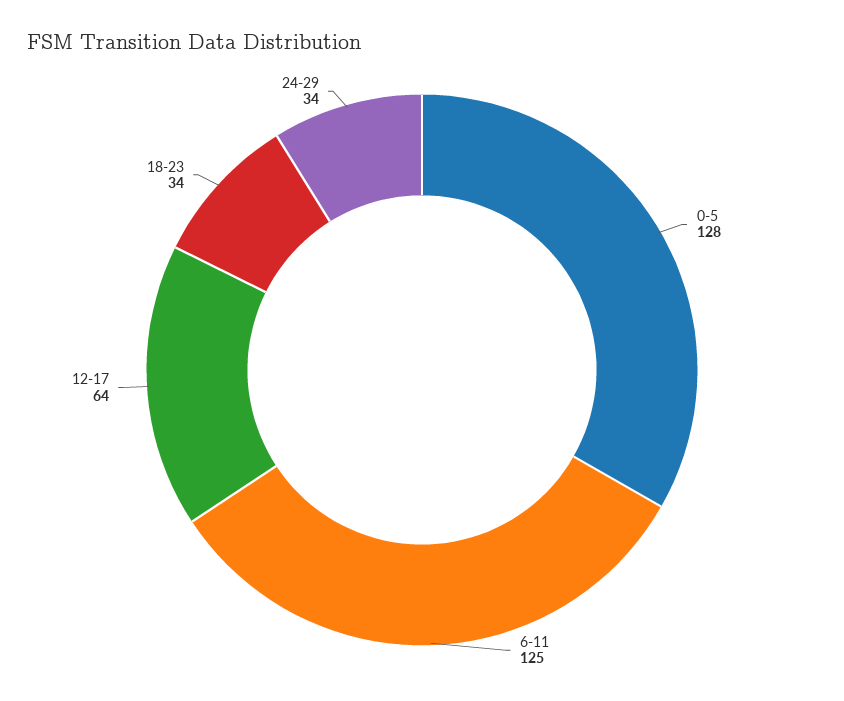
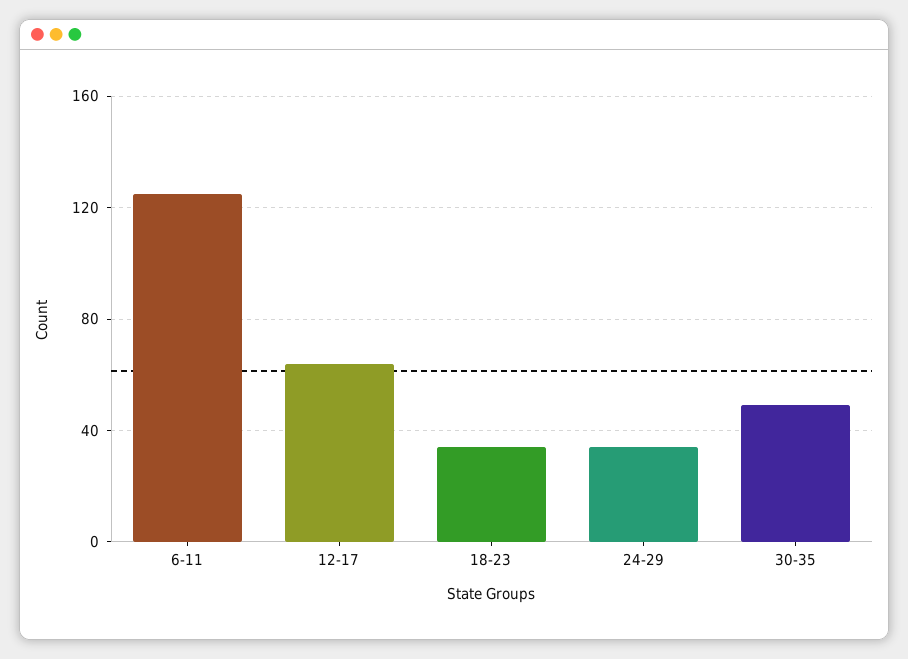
0-5: 128 -> none
30-35: none -> 50

